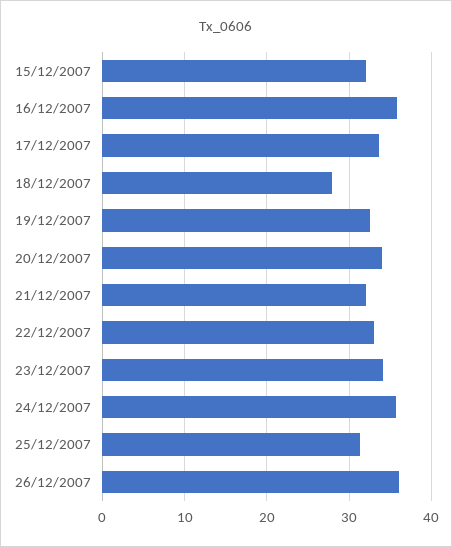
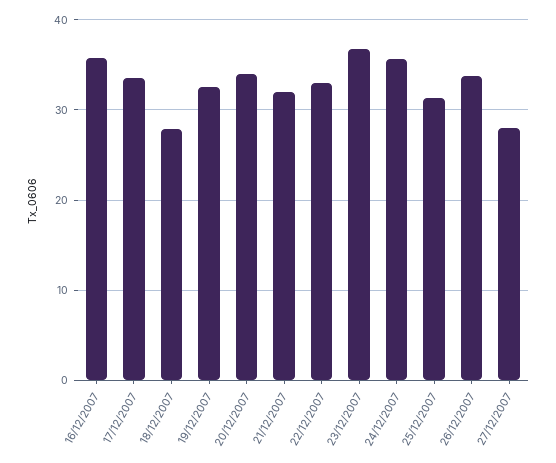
15/12/2007: 32 -> none
23/12/2007: 34 -> 37
26/12/2007: 36 -> 34
27/12/2007: none -> 28

